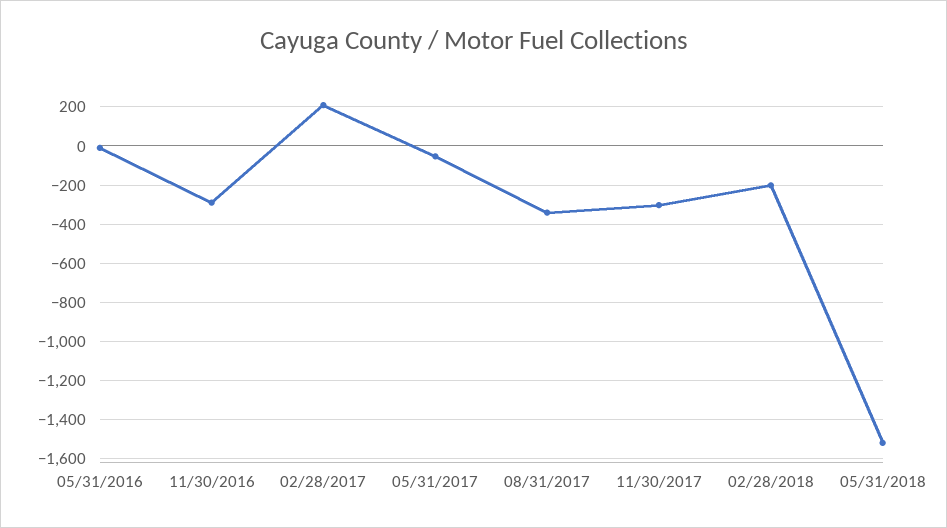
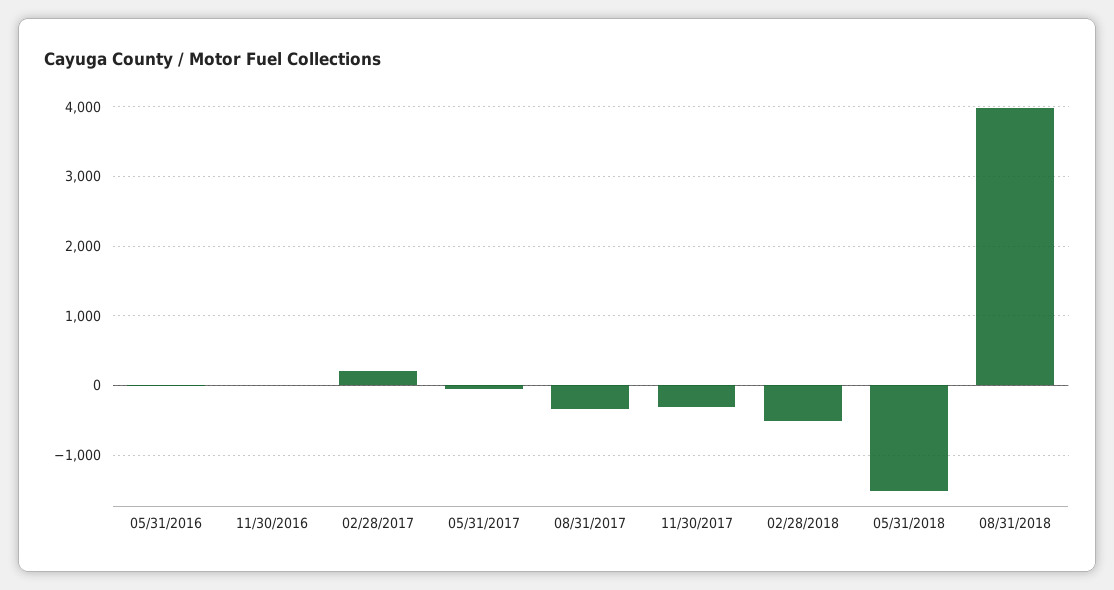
11/30/2016: -300 -> 0
02/28/2018: -200 -> -500
08/31/2018: none -> 4000

